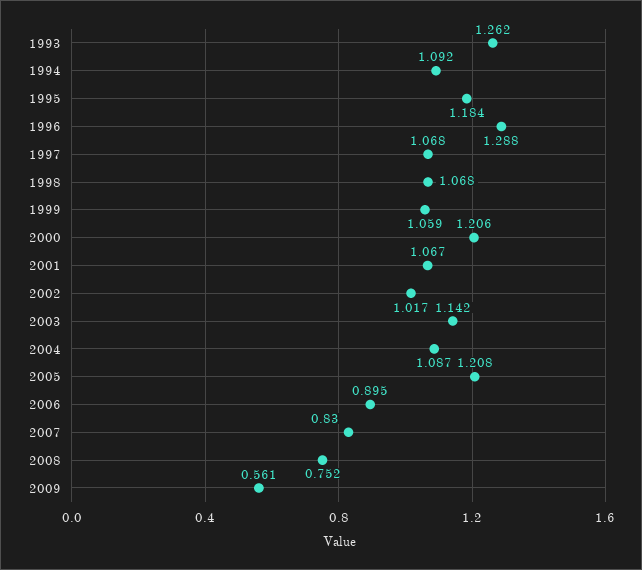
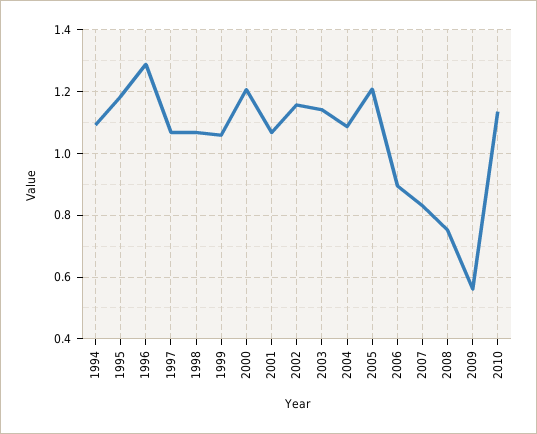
1993: 1.262 -> none
2002: 1.017 -> 1.16
2010: none -> 1.14

